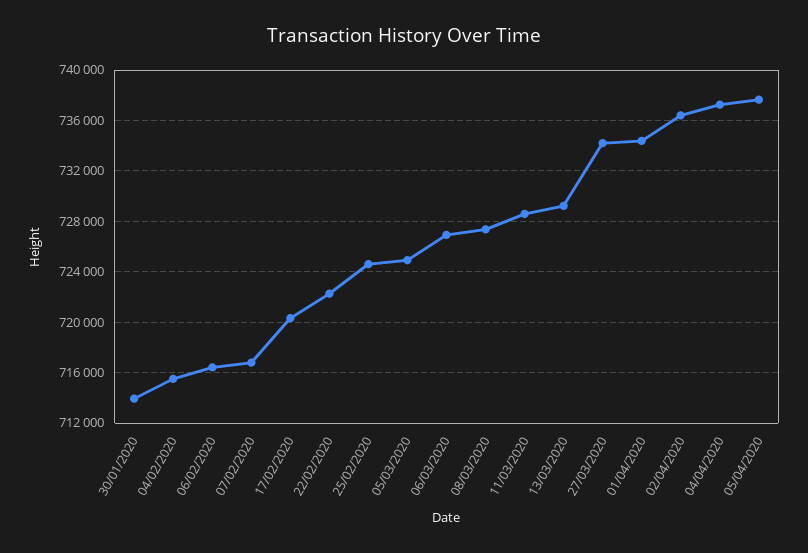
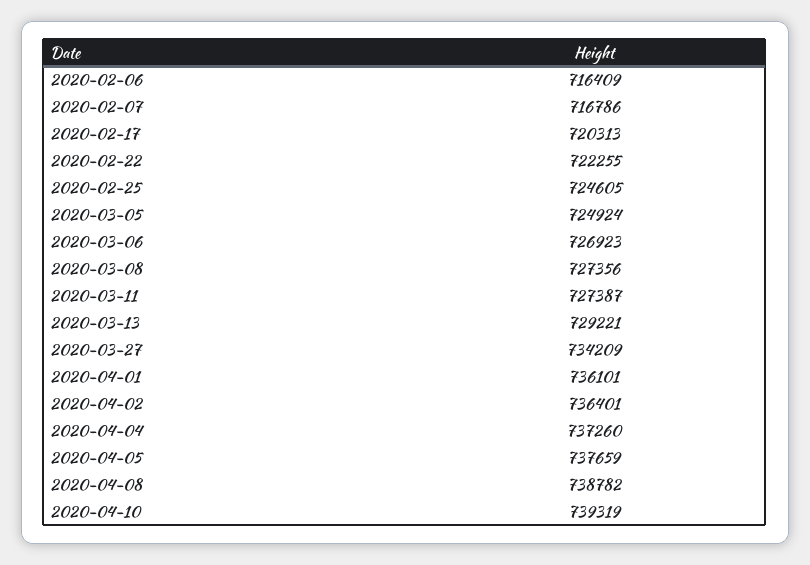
30/01/2020: 714000 -> none
04/02/2020: 715500 -> none
11/03/2020: 728500 -> 727387
01/04/2020: 734500 -> 736101
2020-04-08: none -> 738782
2020-04-10: none -> 739319

